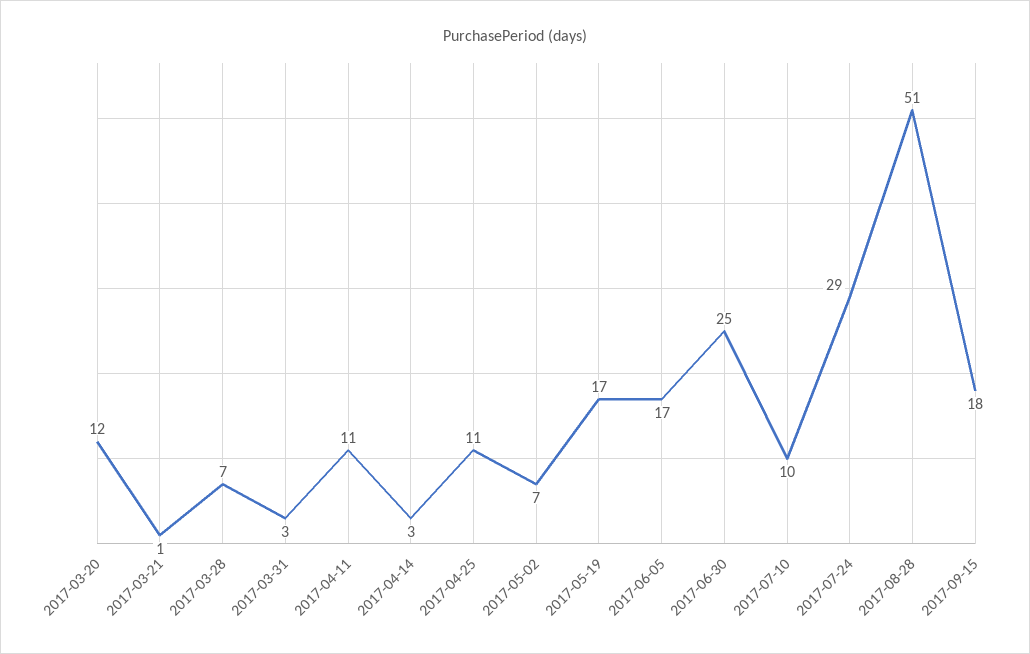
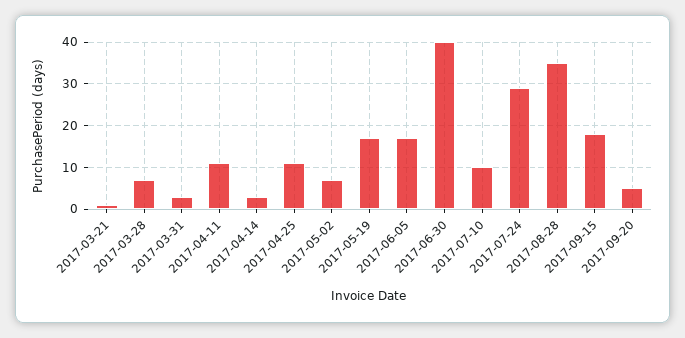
2017-03-20: 12 -> none
2017-06-30: 25 -> 40
2017-08-28: 51 -> 35
2017-09-20: none -> 5

